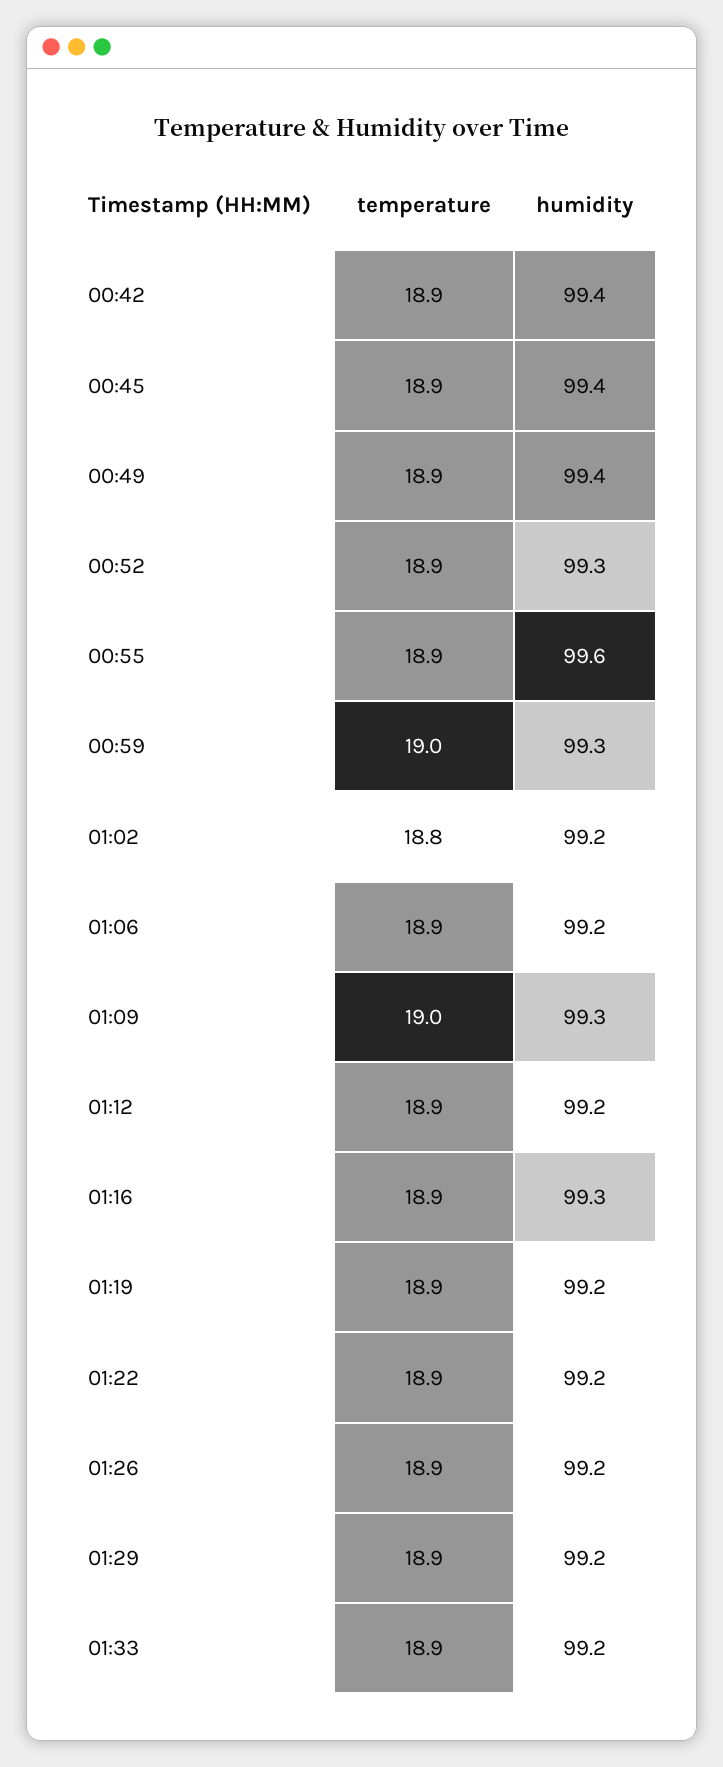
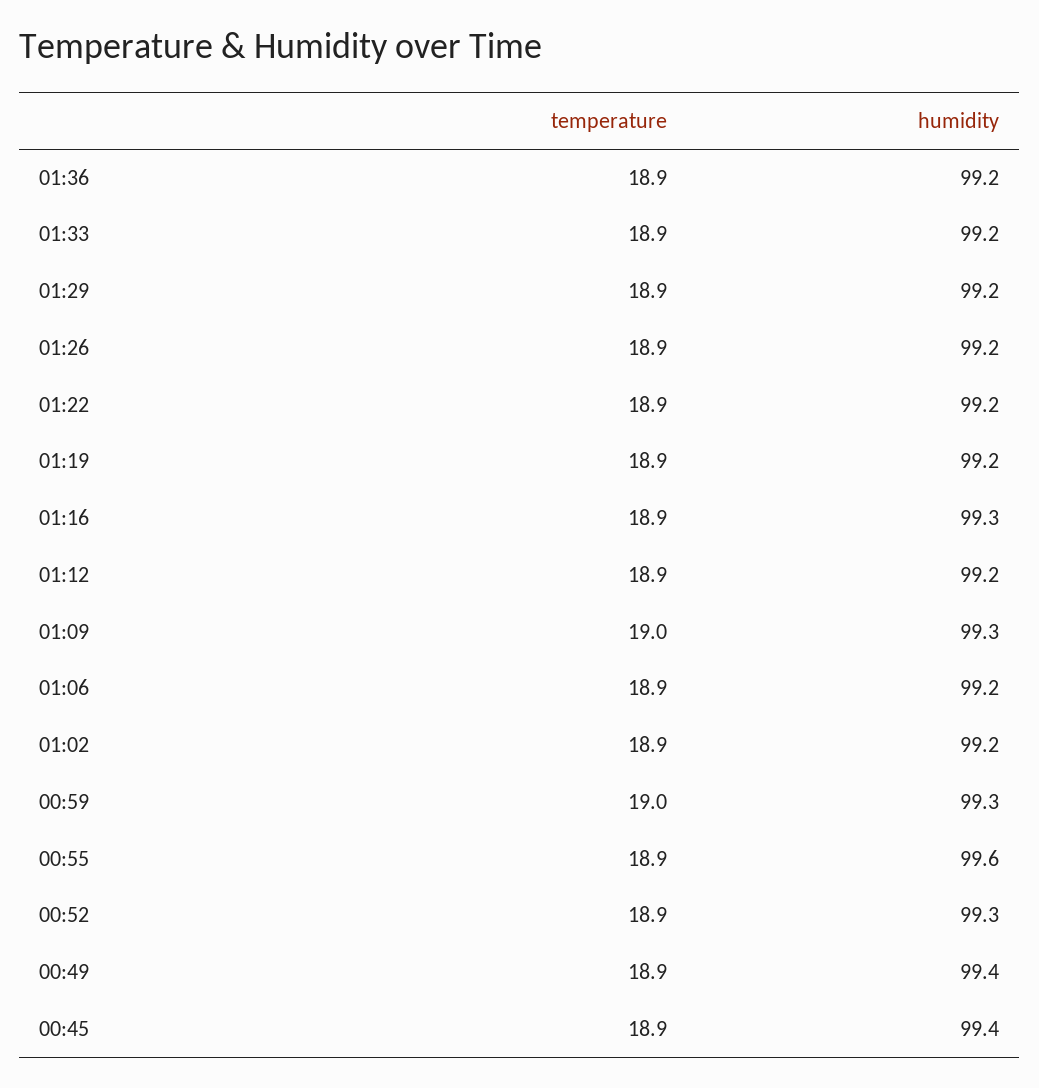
temperature, 00:42: 18.9 -> none
humidity, 00:42: 99.4 -> none
temperature, 01:02: 18.8 -> 18.9
temperature, 01:36: none -> 18.9
humidity, 01:36: none -> 99.2

